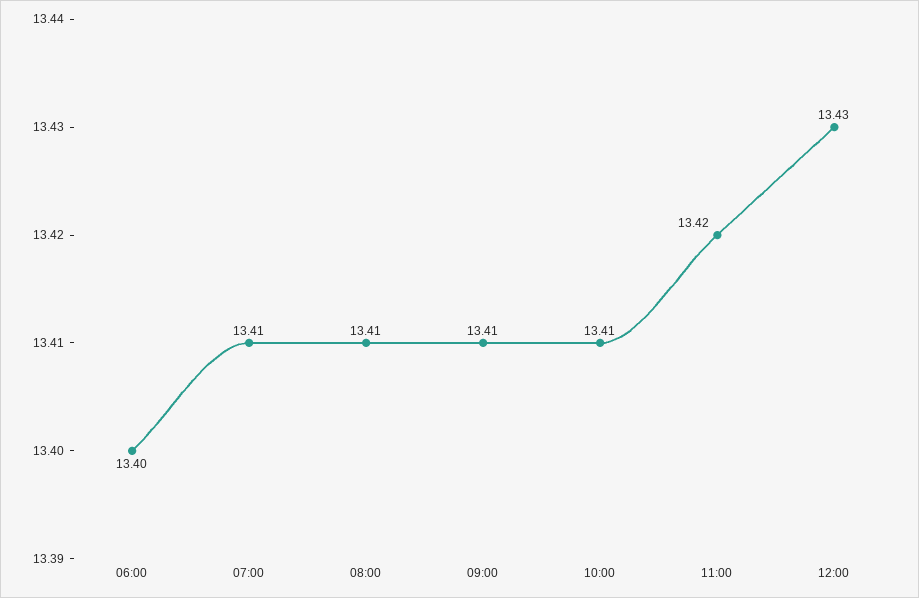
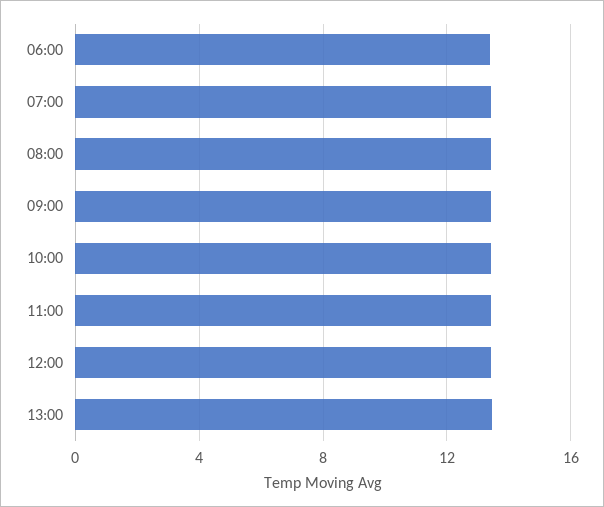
13:00: none -> 13.5

